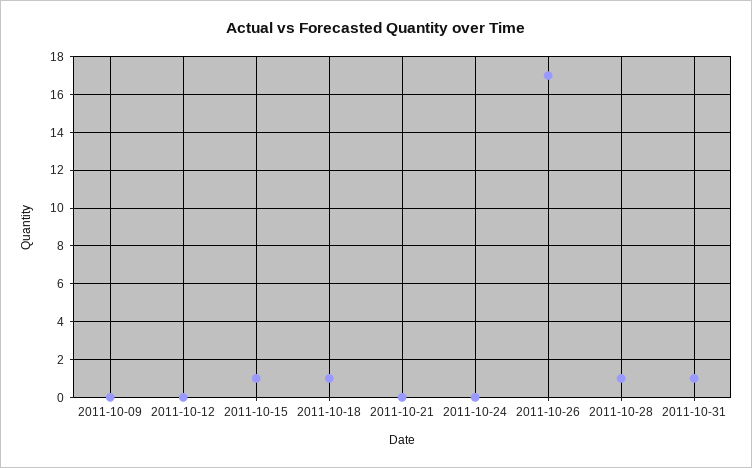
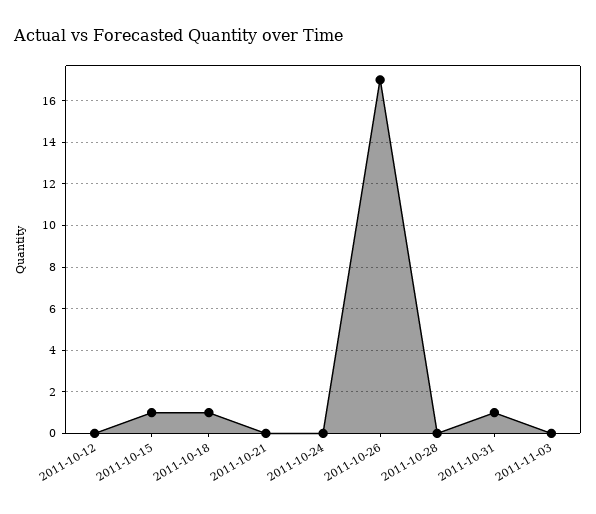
2011-10-09: 0 -> none
2011-10-28: 1 -> 0
2011-11-03: none -> 0

